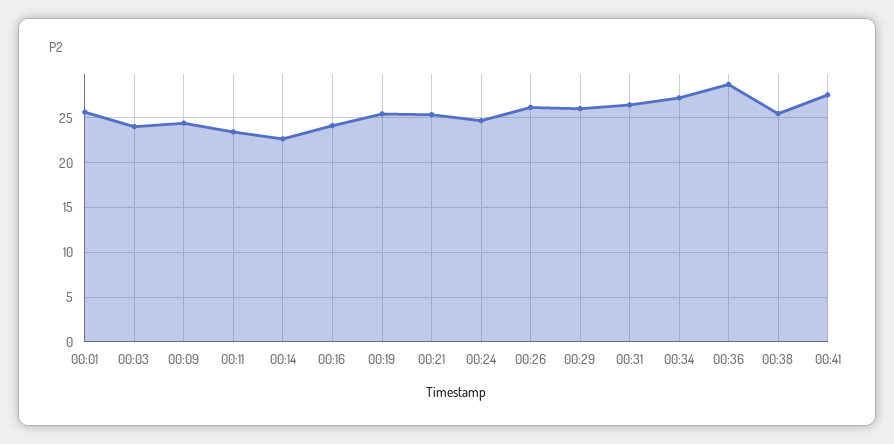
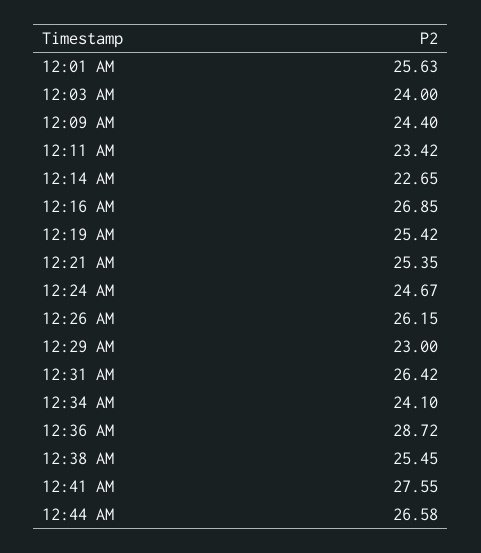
00:16: 24 -> 26.85
00:29: 26 -> 23
00:34: 27 -> 24.1
12:44 AM: none -> 26.58

